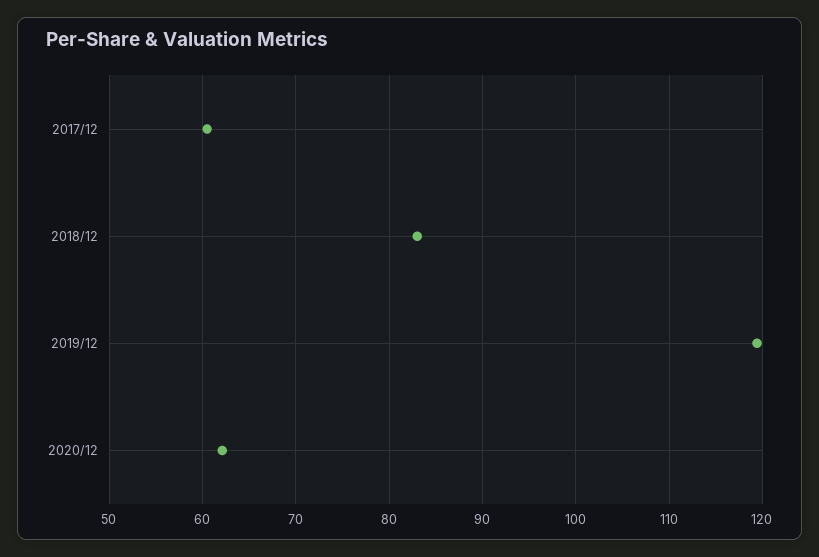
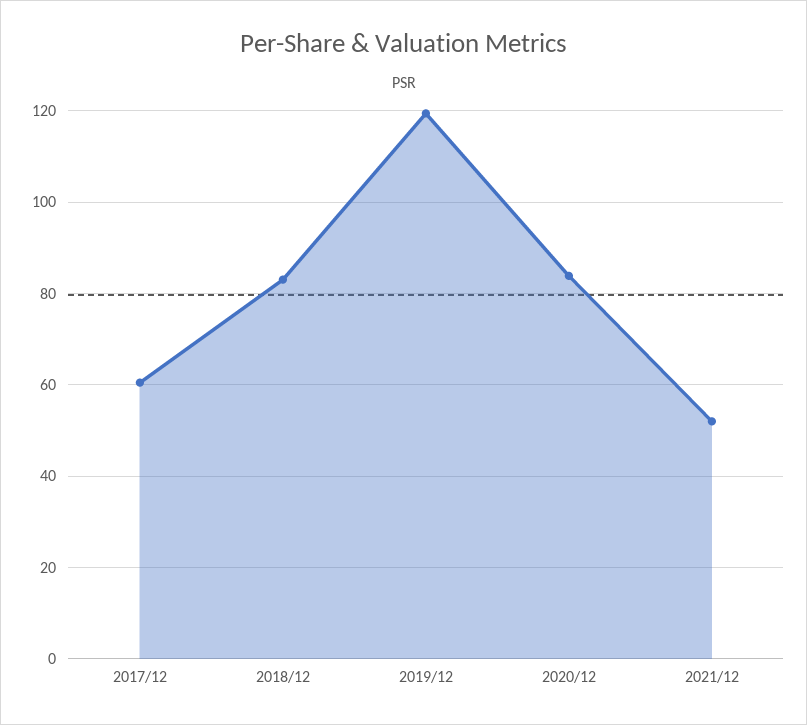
2020/12: 62 -> 84
2021/12: none -> 52

